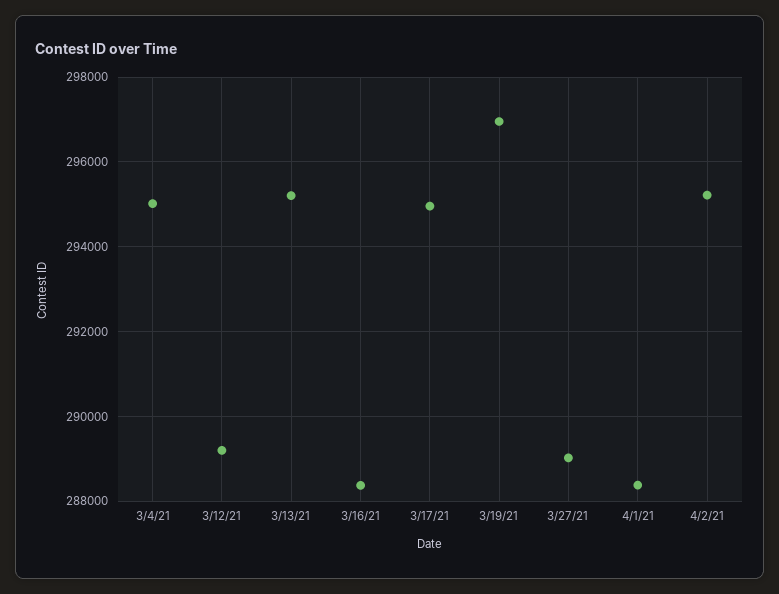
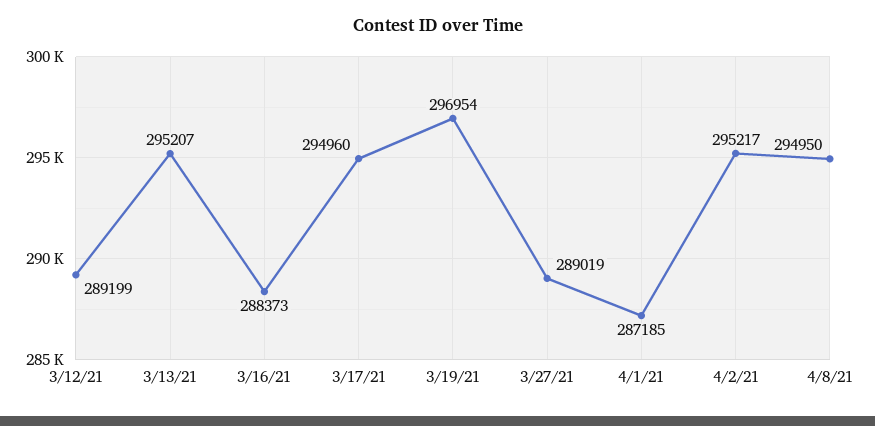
3/4/21: 295000 -> none
4/1/21: 288400 -> 287185
4/8/21: none -> 294950

